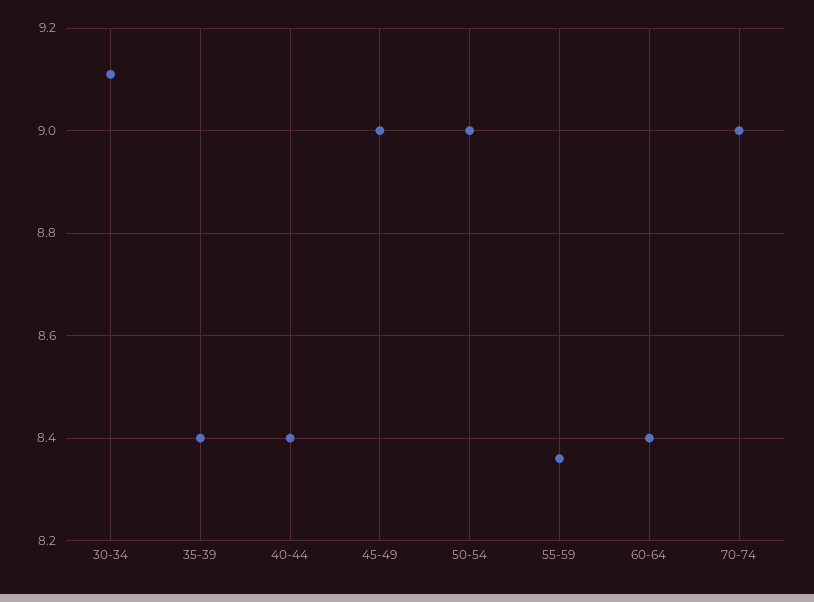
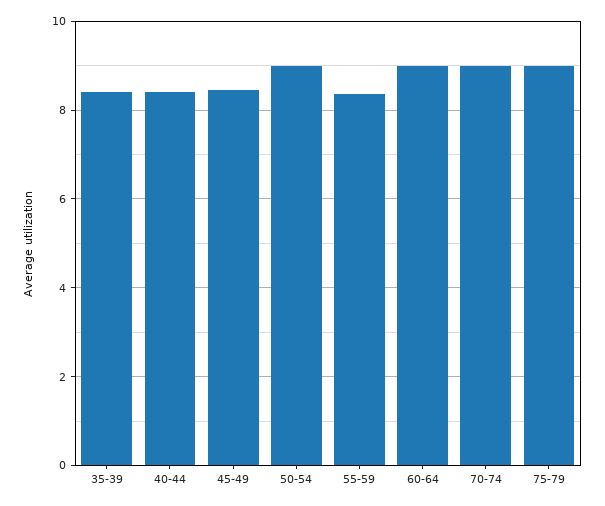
30-34: 9.1 -> none
45-49: 9 -> 8.4
60-64: 8.4 -> 9
75-79: none -> 9

